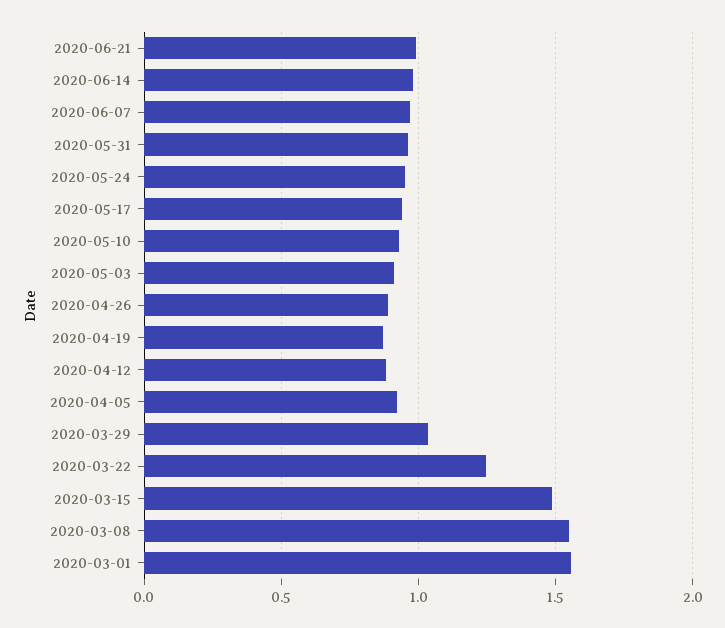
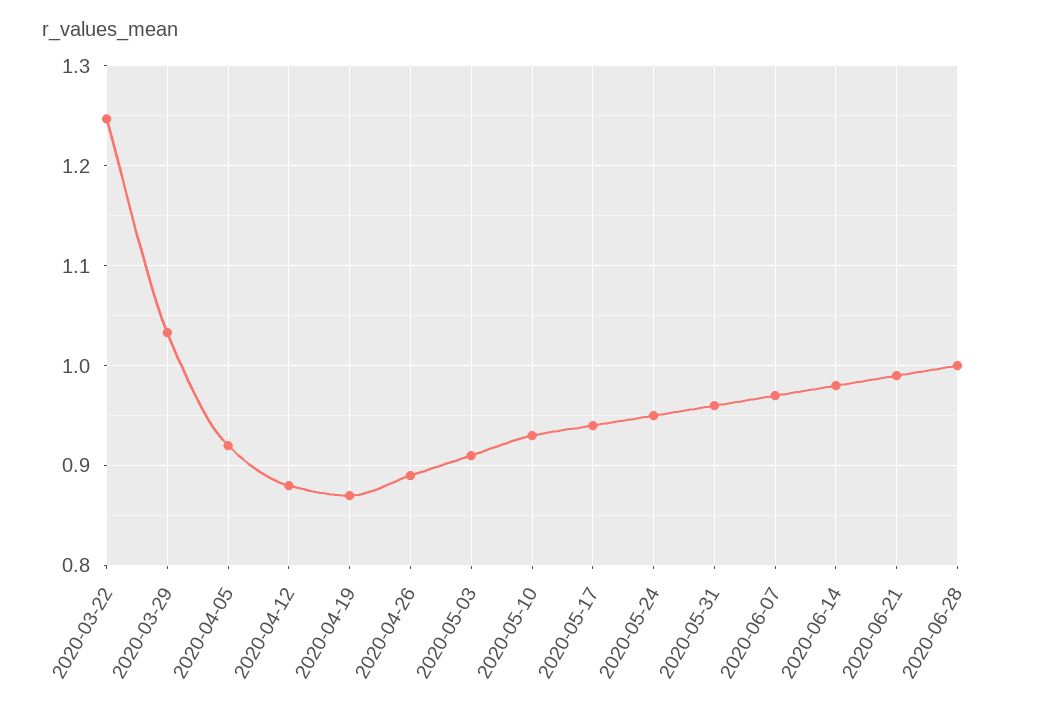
2020-03-15: 1.5 -> none
2020-03-08: 1.55 -> none
2020-03-01: 1.55 -> none
2020-06-28: none -> 1

